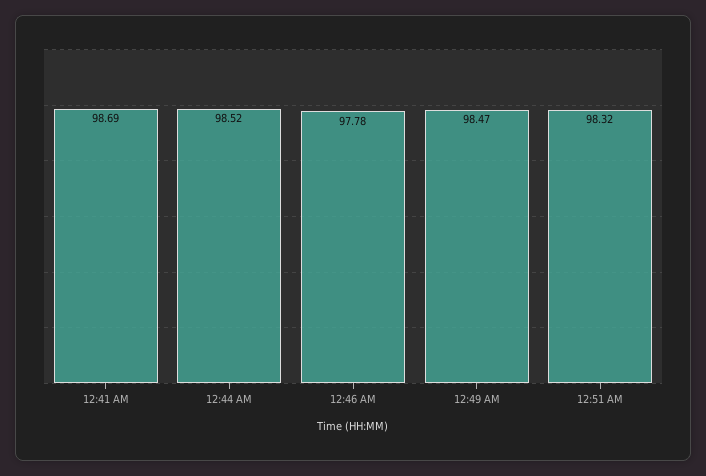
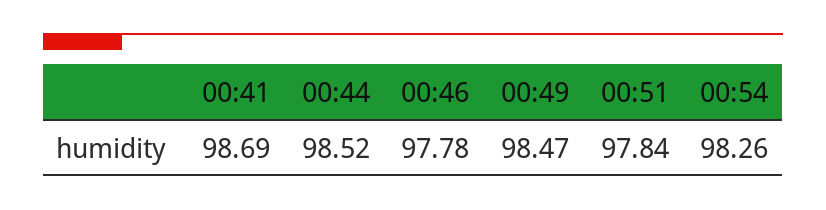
12:51 AM: 98.32 -> 97.84
00:54: none -> 98.26

